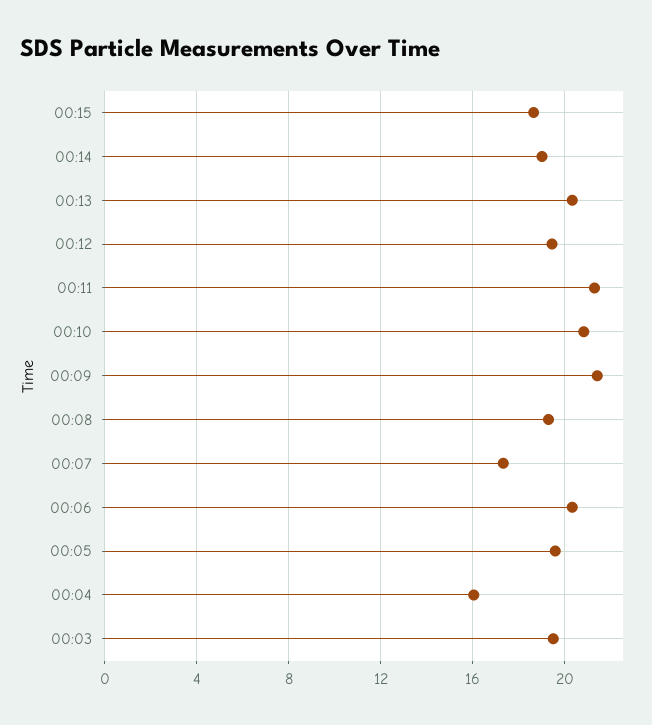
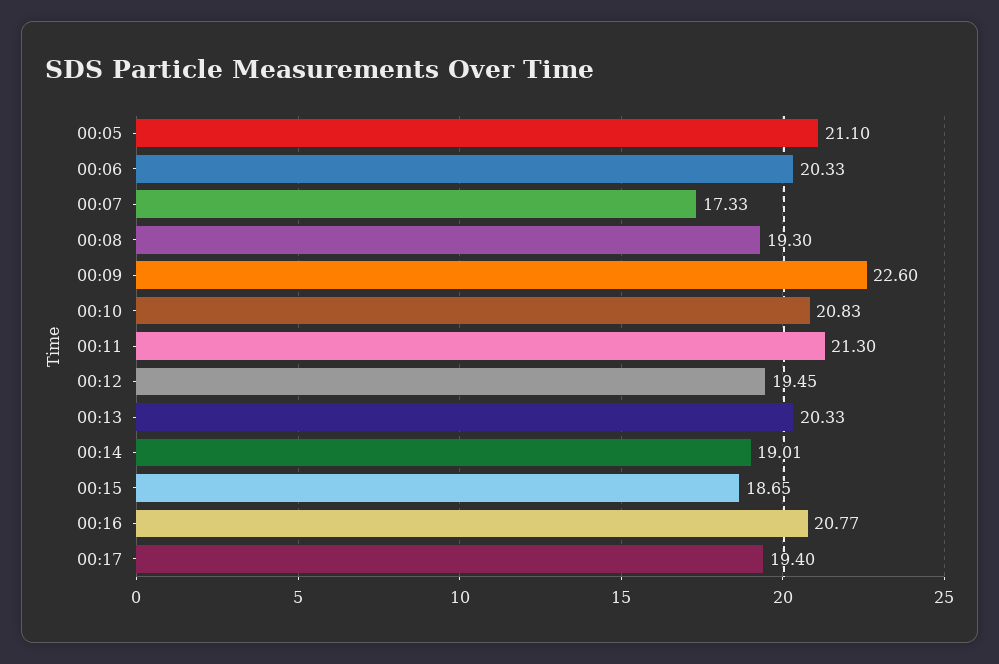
00:09: 21.5 -> 22.6
00:05: 19.5 -> 21.1
00:04: 16 -> none
00:03: 19.5 -> none
00:16: none -> 20.77
00:17: none -> 19.4

